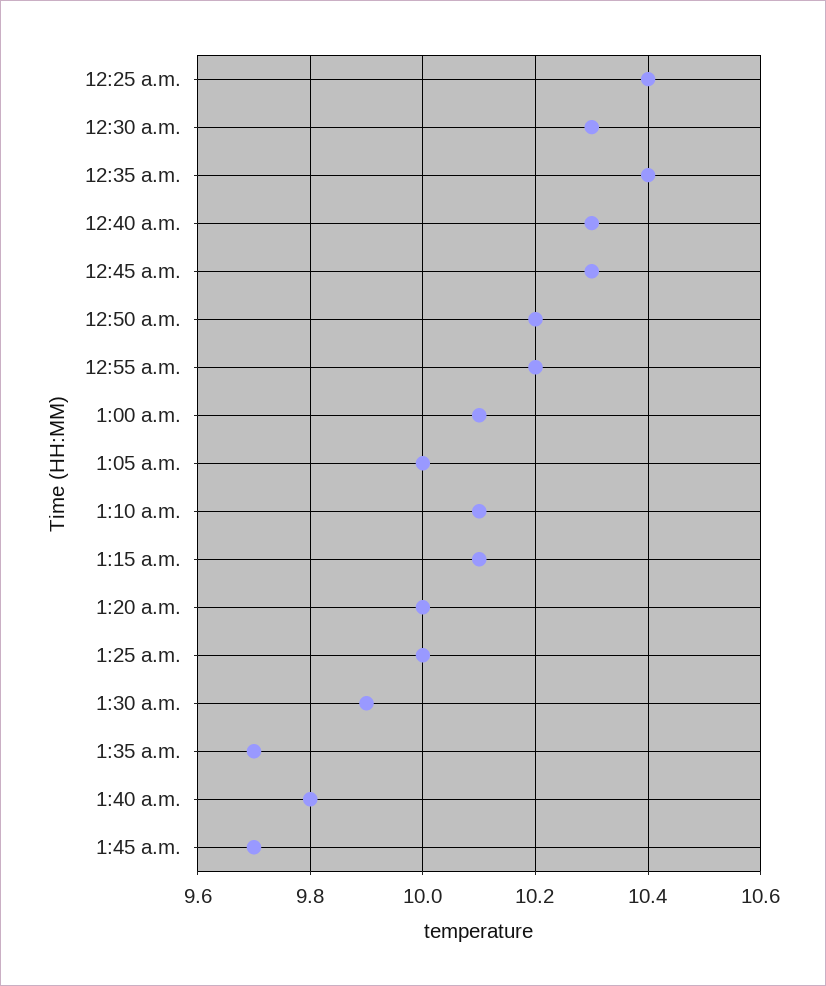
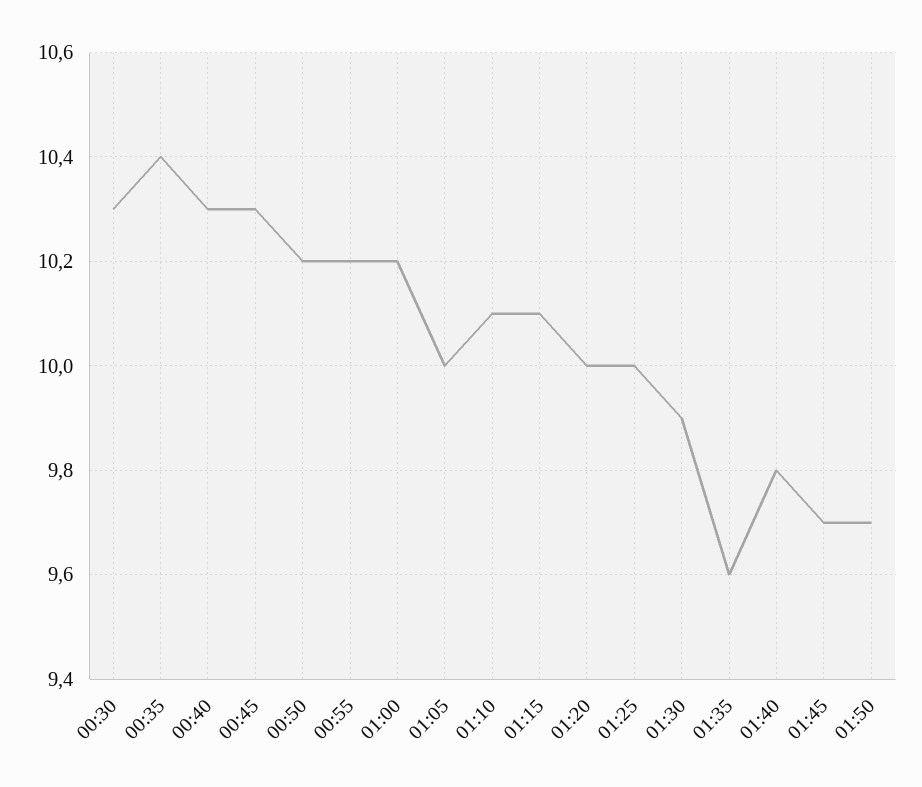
12:25 a.m.: 10.4 -> none
1:00 a.m.: 10.1 -> 10.2
1:35 a.m.: 9.7 -> 9.6
01:50: none -> 9.7

